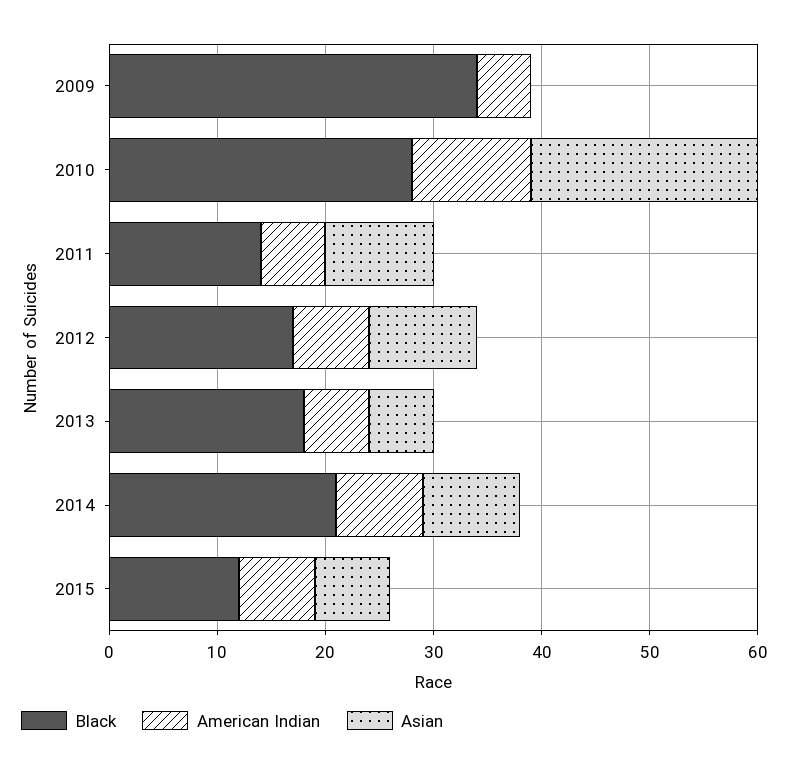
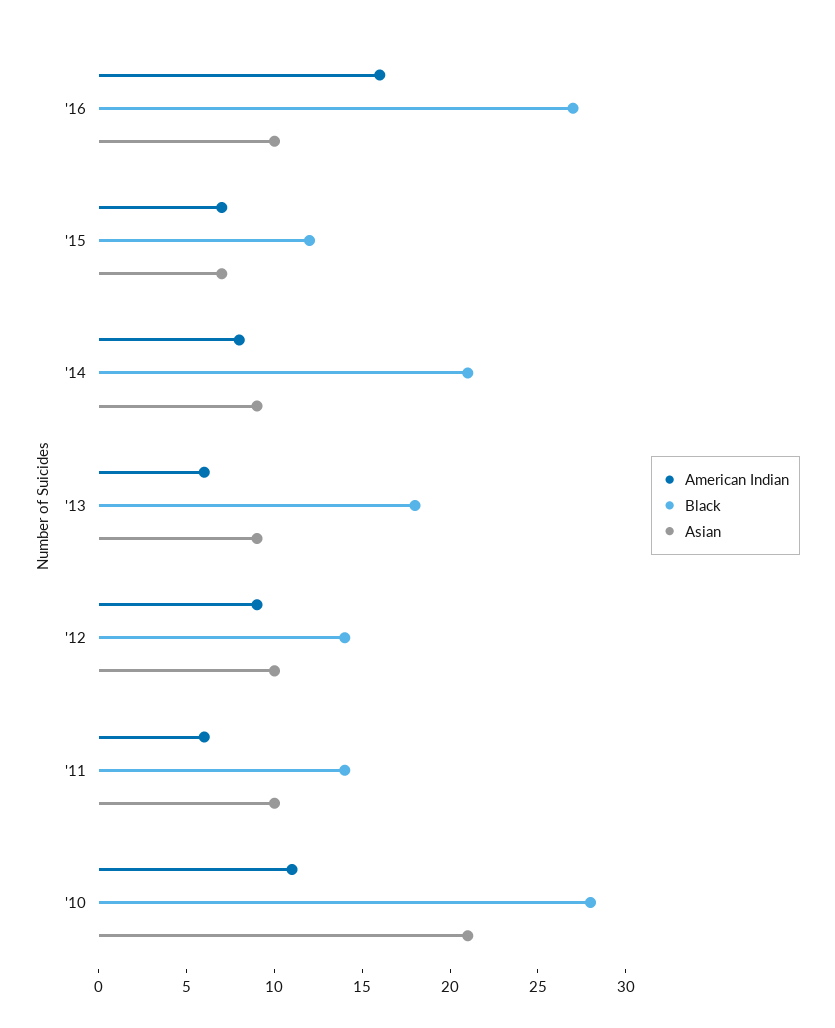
Black, 2009: 34 -> none
American Indian, 2009: 5 -> none
Asian, 2009: 0 -> none
Black, 2012: 17 -> 14
American Indian, 2012: 7 -> 9
Asian, 2013: 6 -> 9
American Indian, '16: none -> 16
Black, '16: none -> 27
Asian, '16: none -> 10

